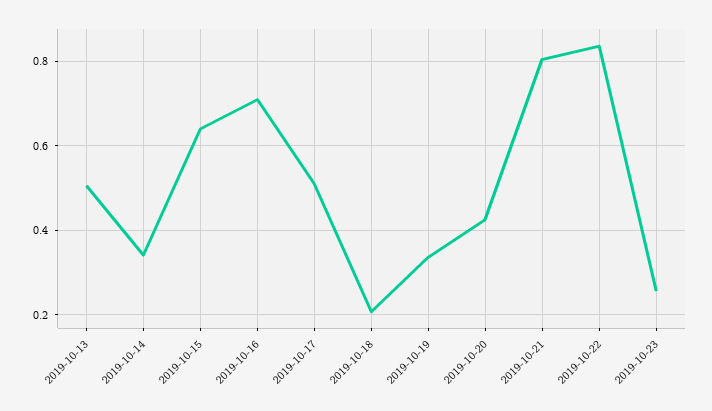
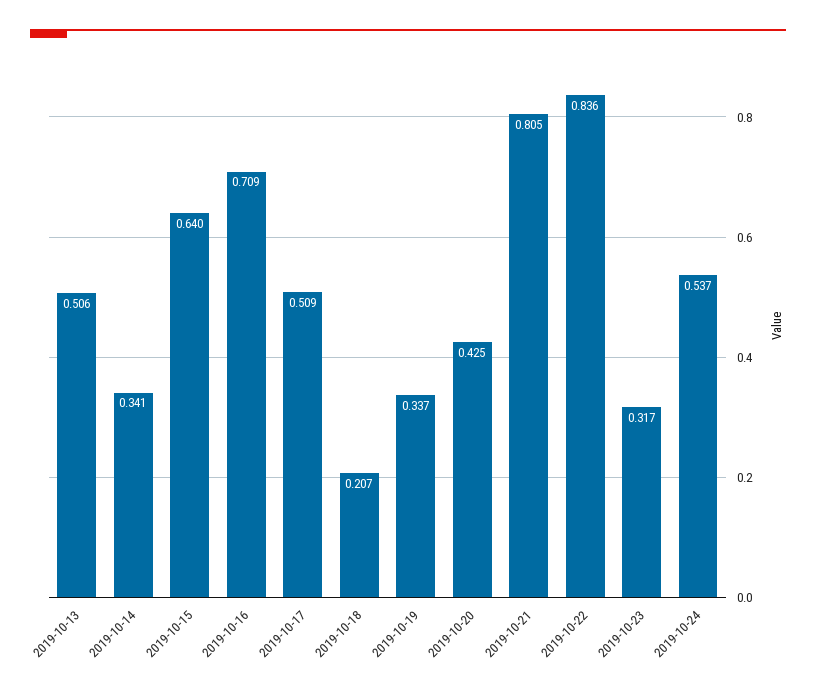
2019-10-23: 0.26 -> 0.317
2019-10-24: none -> 0.537

